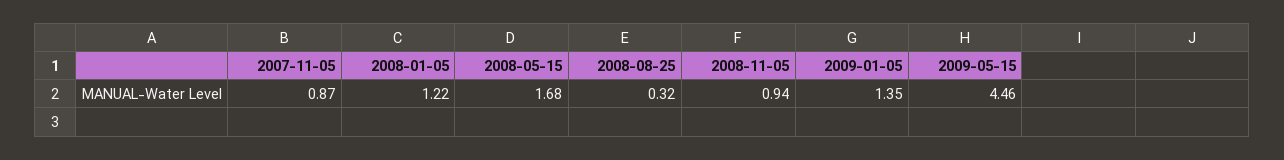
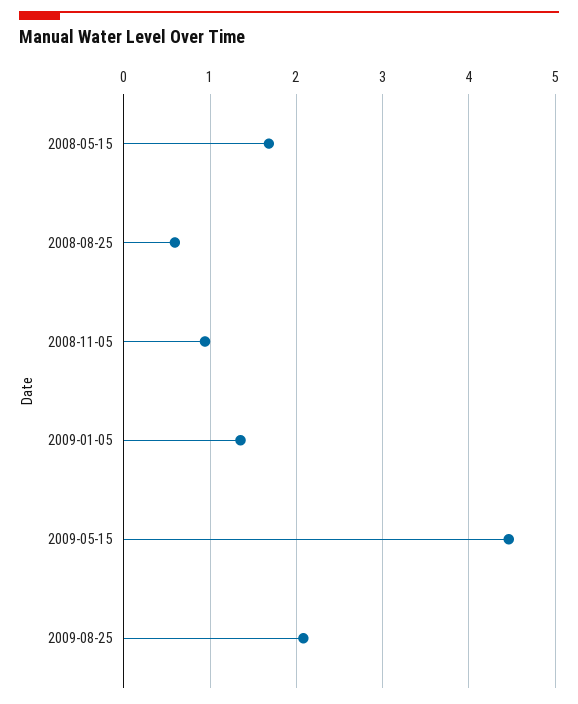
2007-11-05: 0.87 -> none
2008-01-05: 1.22 -> none
2008-08-25: 0.32 -> 0.6
2009-08-25: none -> 2.1

